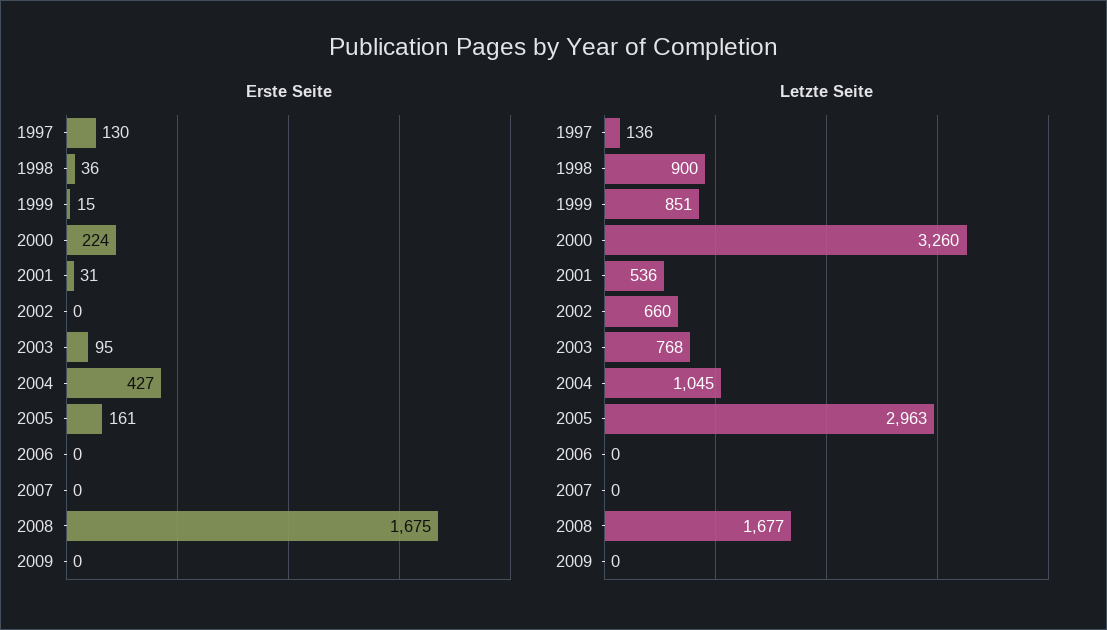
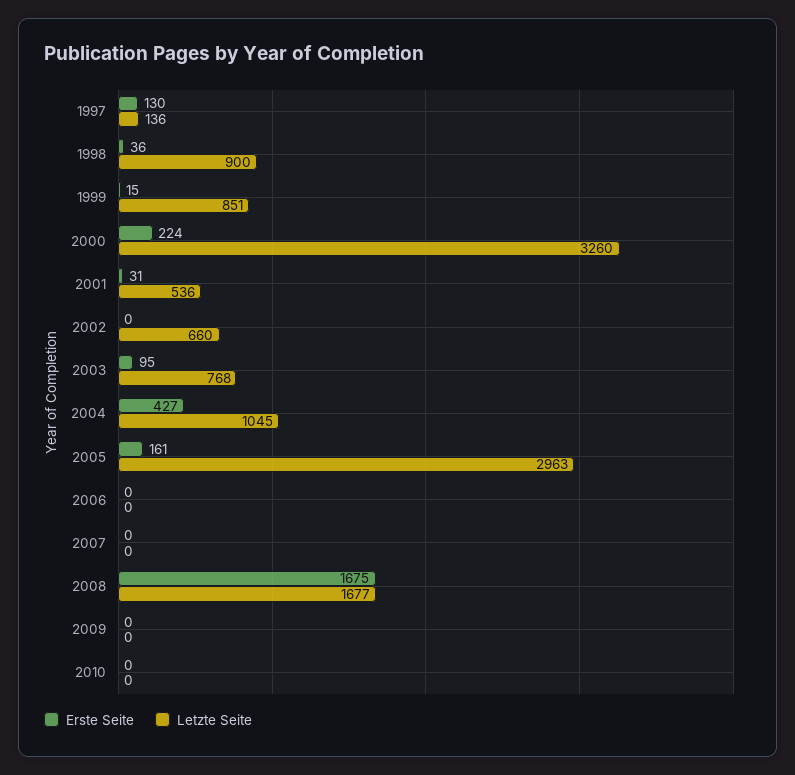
Erste Seite, 2010: none -> 0
Letzte Seite, 2010: none -> 0

